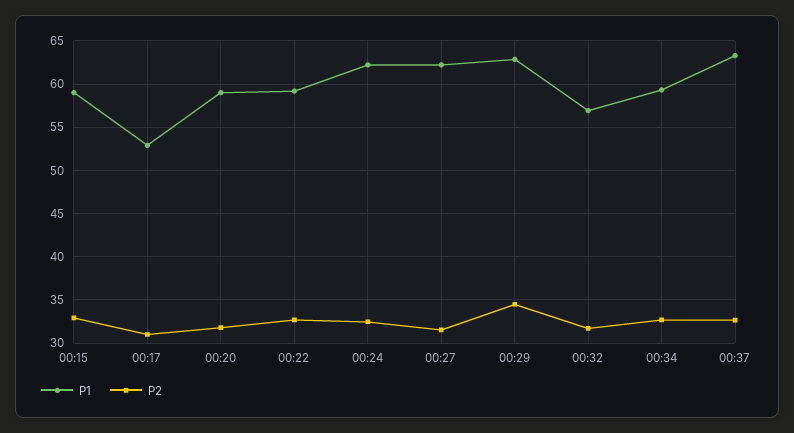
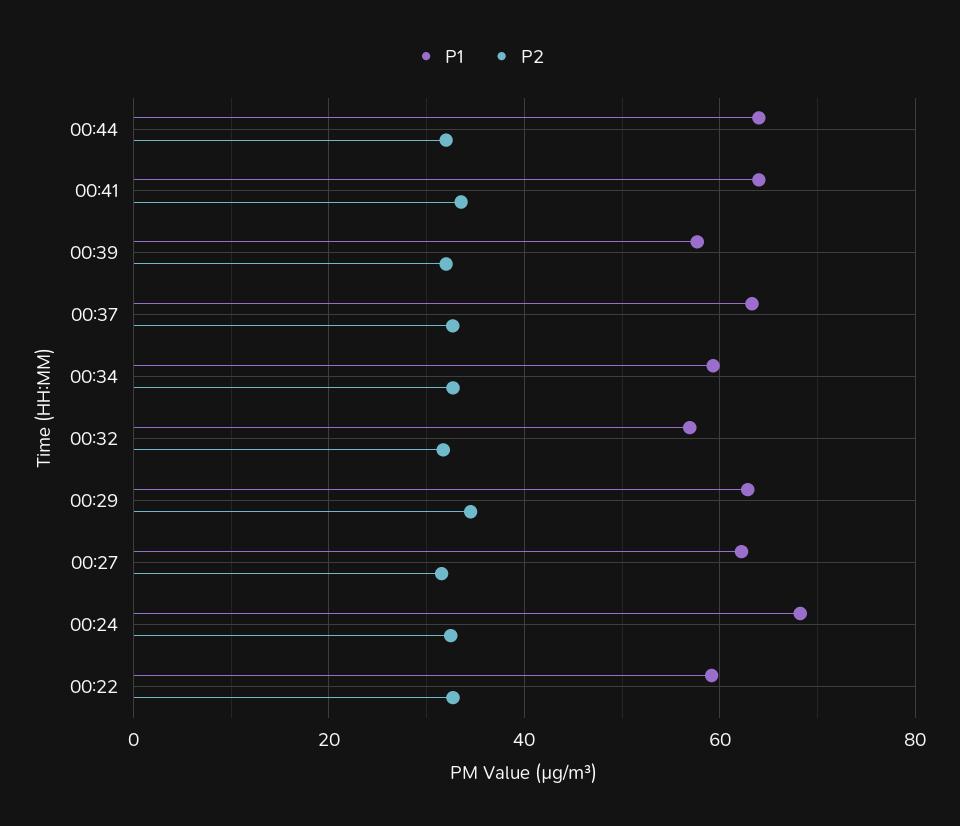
P1, 00:15: 59 -> none
P2, 00:15: 33 -> none
P1, 00:17: 53 -> none
P2, 00:17: 31 -> none
P1, 00:20: 59 -> none
P2, 00:20: 32 -> none
P1, 00:24: 62 -> 68
P1, 00:44: none -> 64
P2, 00:44: none -> 32
P1, 00:41: none -> 64
P2, 00:41: none -> 34
P1, 00:39: none -> 58
P2, 00:39: none -> 32

